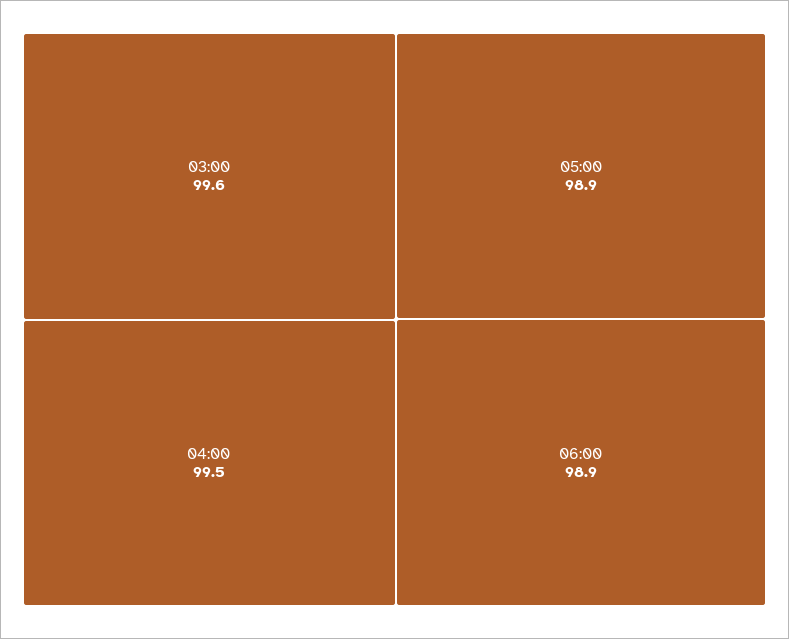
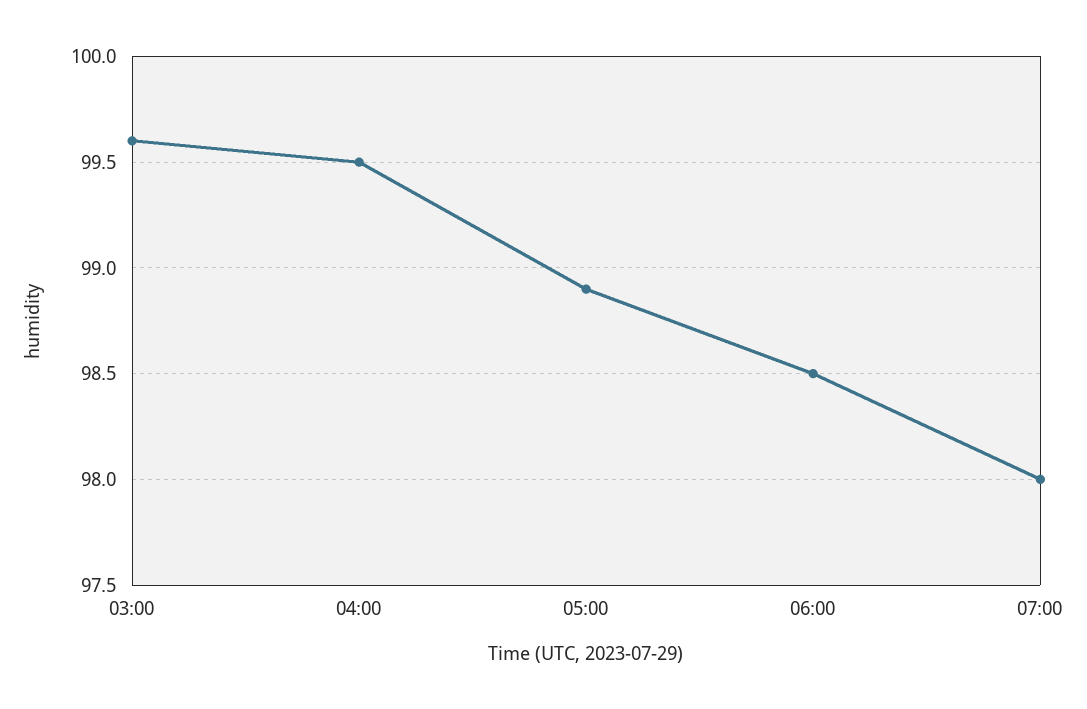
06:00: 98.9 -> 98.5
07:00: none -> 98

